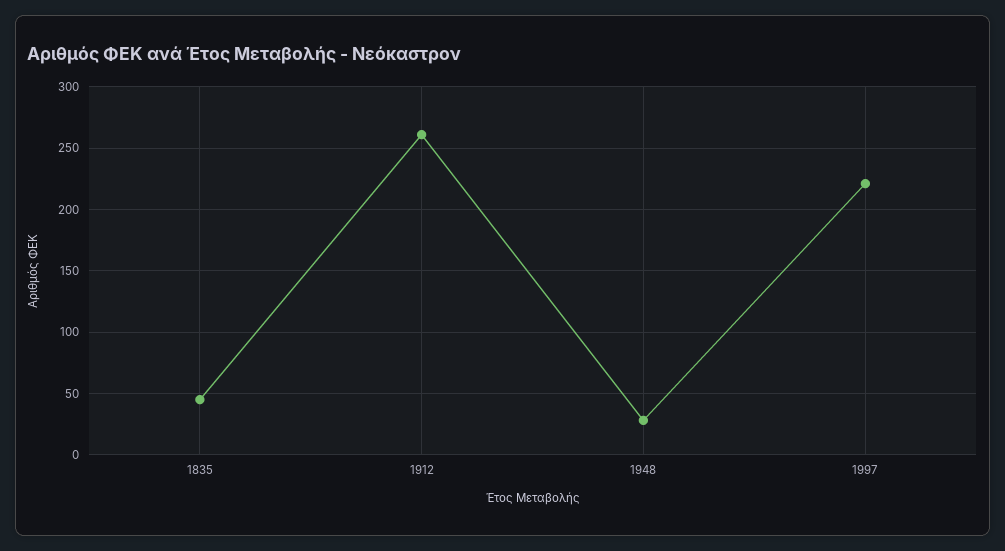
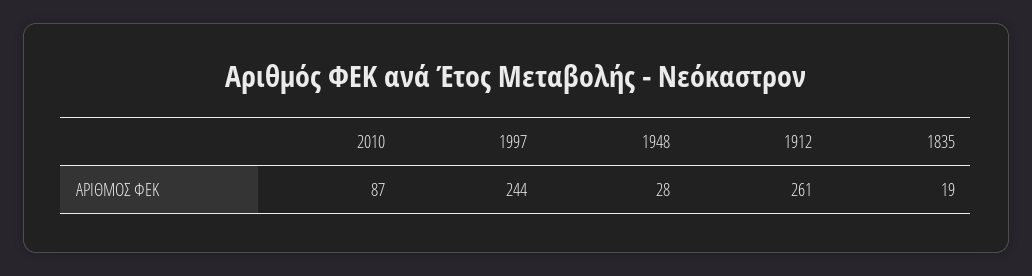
1835: 45 -> 19
1997: 220 -> 244
2010: none -> 87

